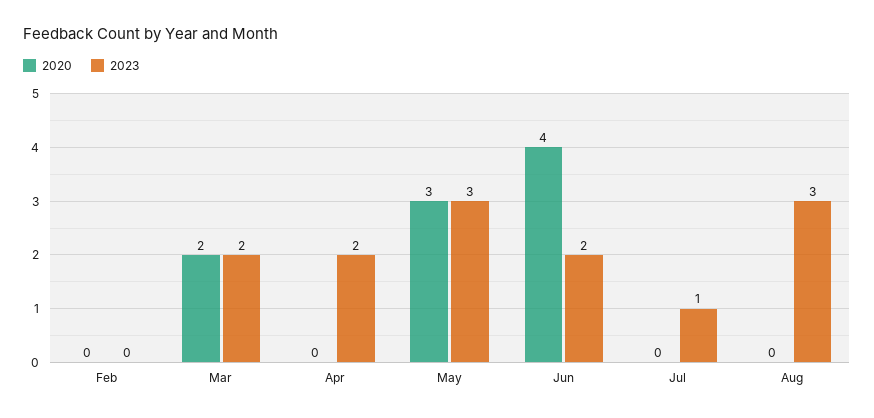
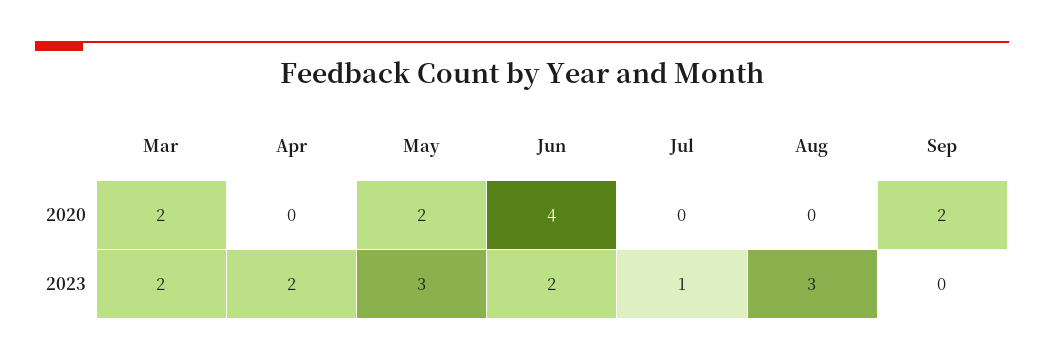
2020, Feb: 0 -> none
2023, Feb: 0 -> none
2020, May: 3 -> 2
2020, Sep: none -> 2
2023, Sep: none -> 0

